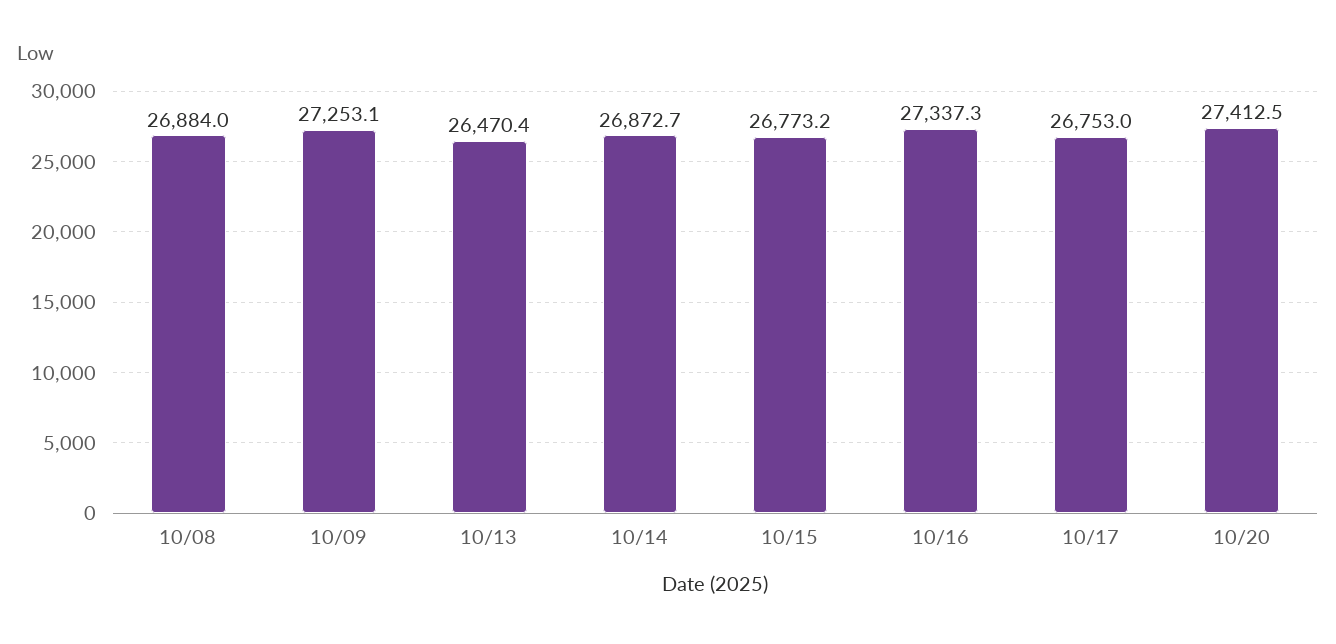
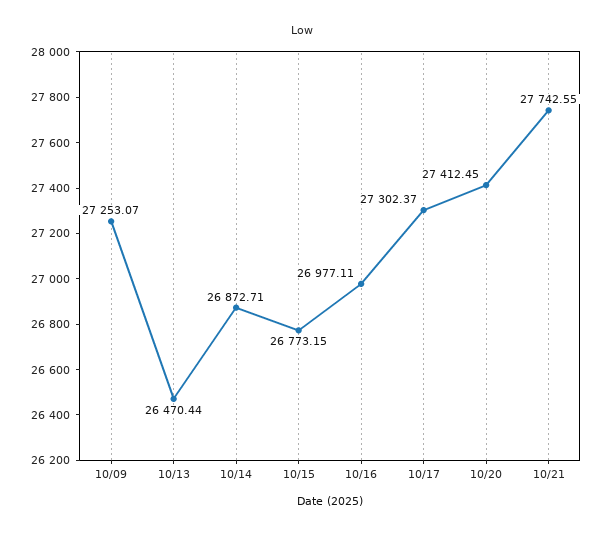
10/08: 26884 -> none
10/16: 27337.3 -> 26977.11
10/17: 26753 -> 27302.37
10/21: none -> 27742.55

